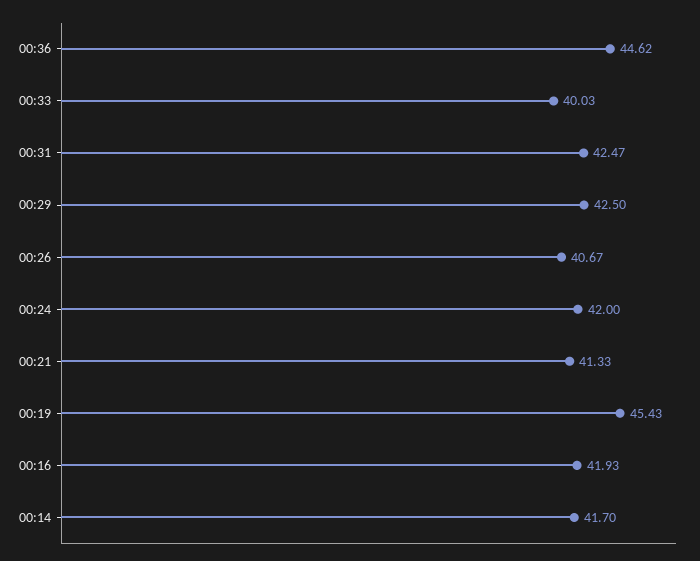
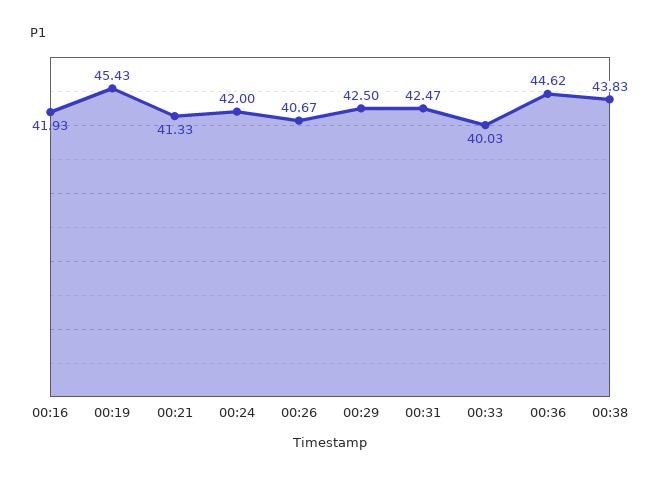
00:14: 41.7 -> none
00:38: none -> 43.83

